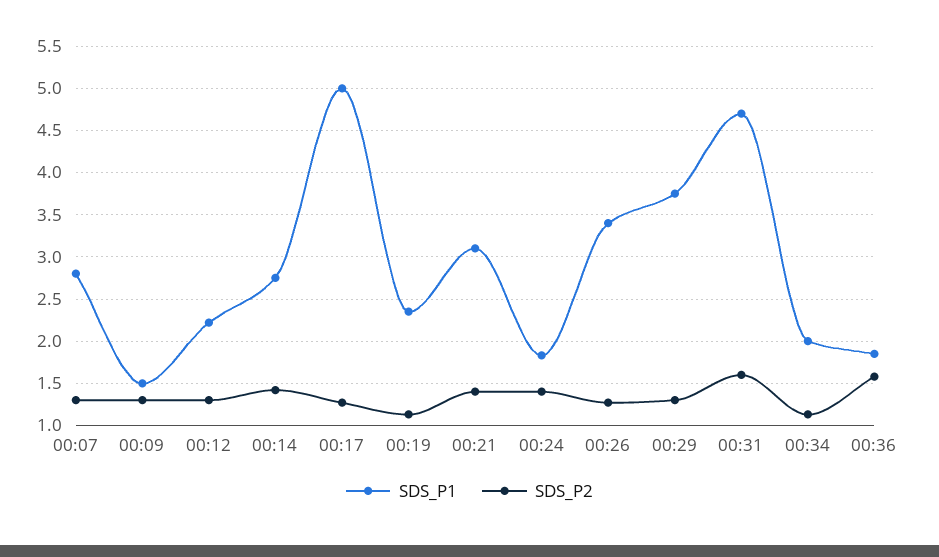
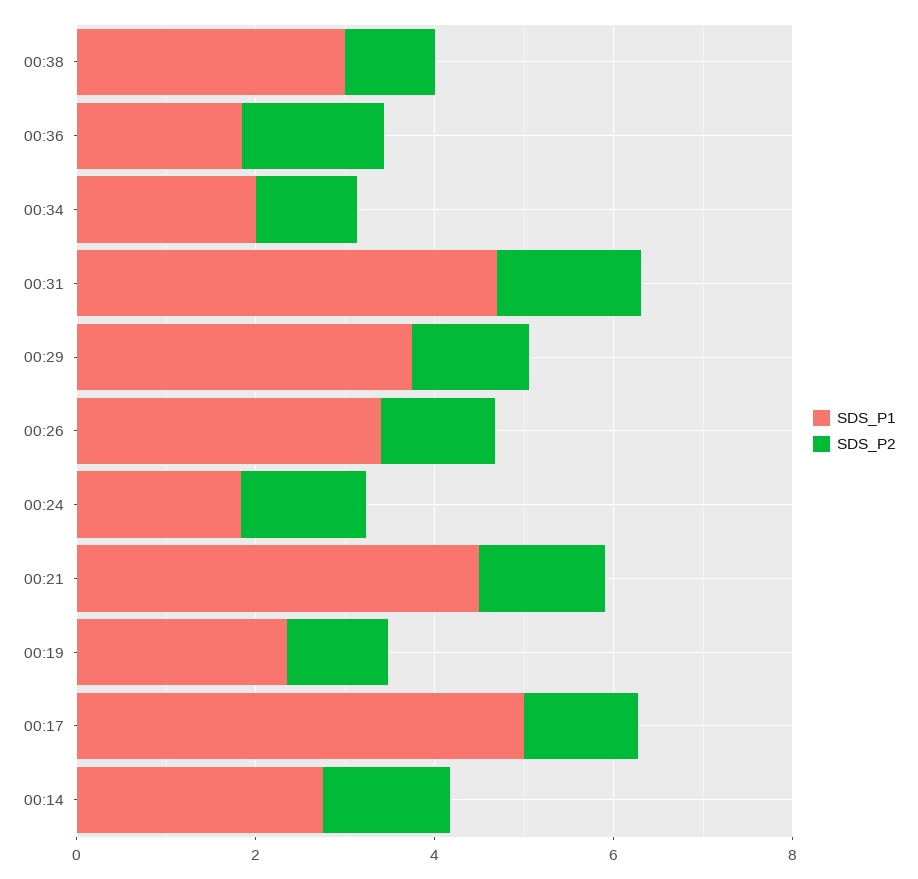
SDS_P1, 00:07: 2.8 -> none
SDS_P2, 00:07: 1.3 -> none
SDS_P1, 00:09: 1.5 -> none
SDS_P2, 00:09: 1.3 -> none
SDS_P1, 00:12: 2.2 -> none
SDS_P2, 00:12: 1.3 -> none
SDS_P1, 00:21: 3.1 -> 4.5
SDS_P1, 00:38: none -> 3
SDS_P2, 00:38: none -> 1

